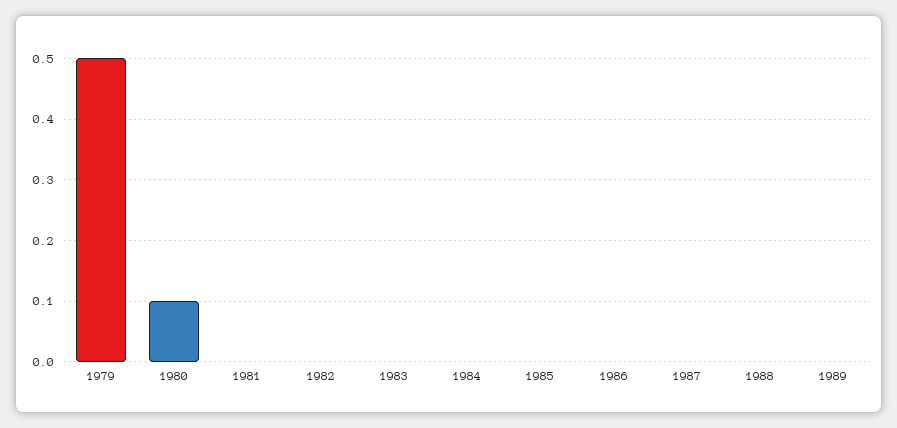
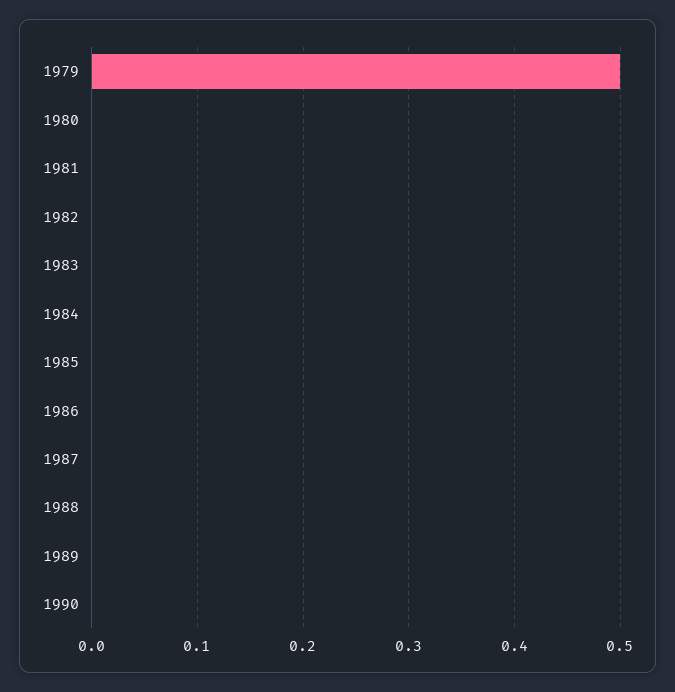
1980: 0.1 -> 0
1990: none -> 0

